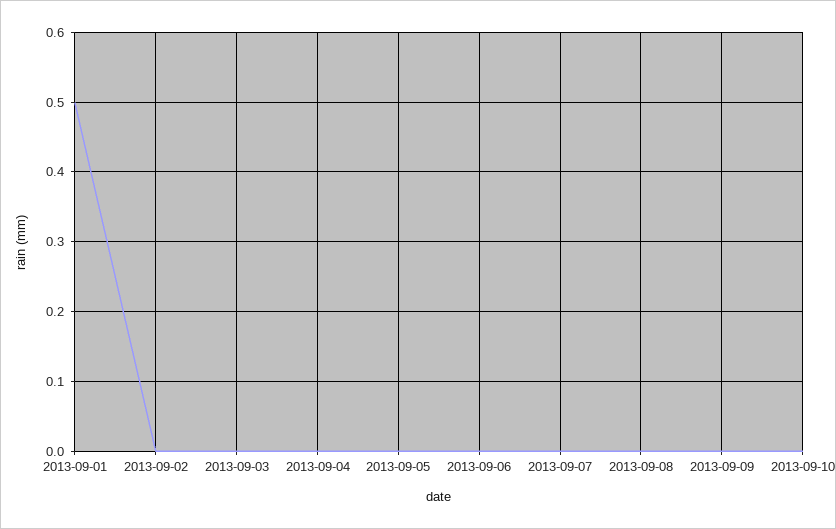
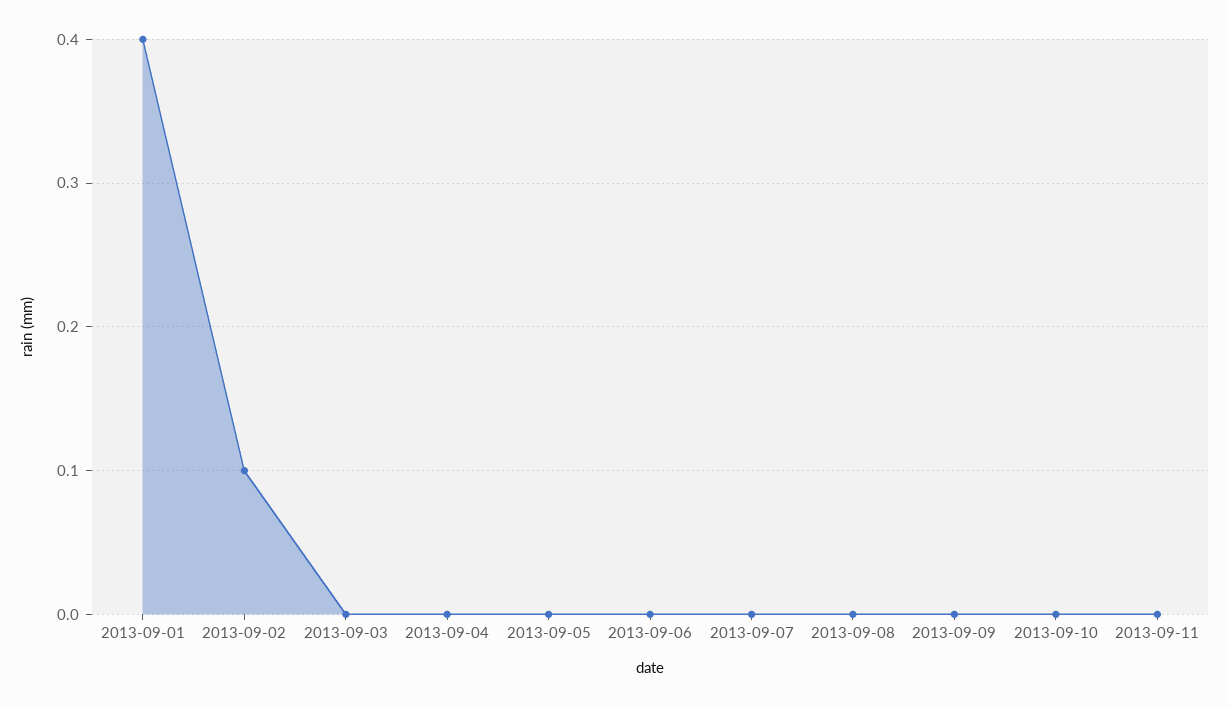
2013-09-01: 0.5 -> 0.4
2013-09-02: 0 -> 0.1
2013-09-11: none -> 0

